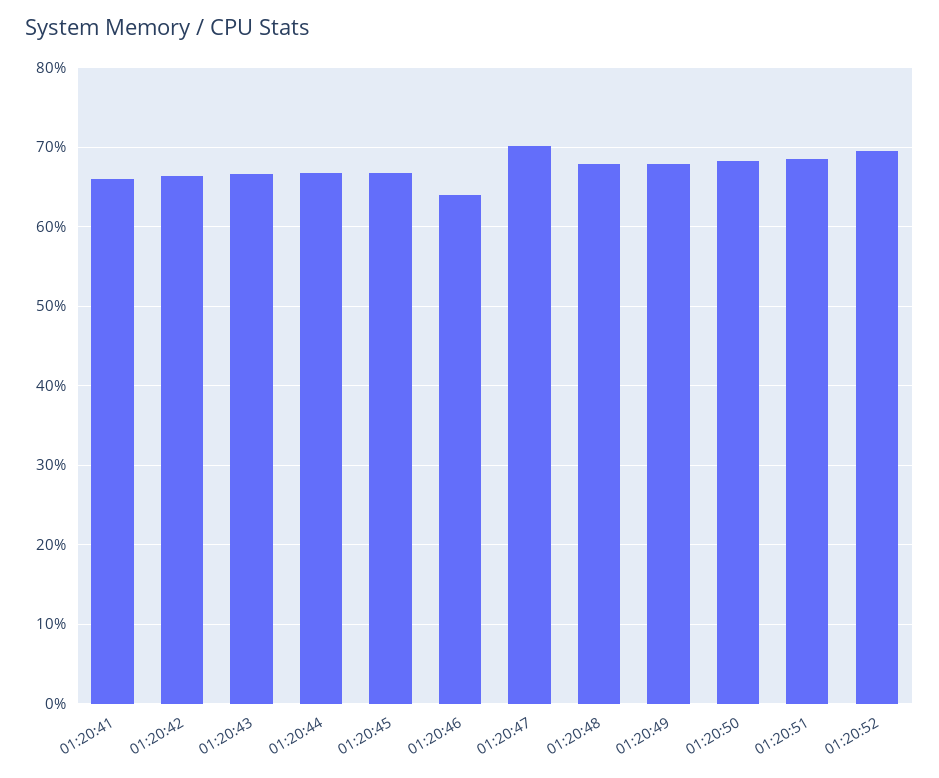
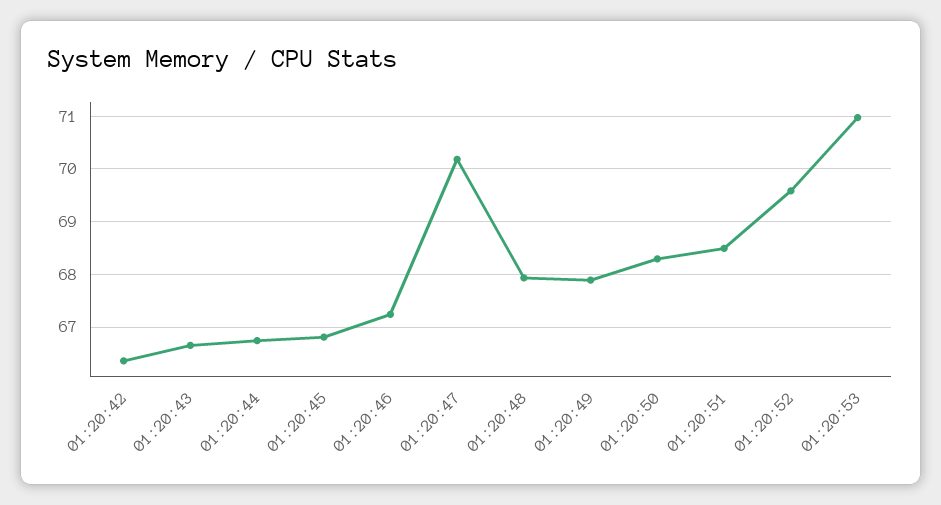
01:20:41: 66 -> none
01:20:46: 64 -> 67.2
01:20:53: none -> 71

